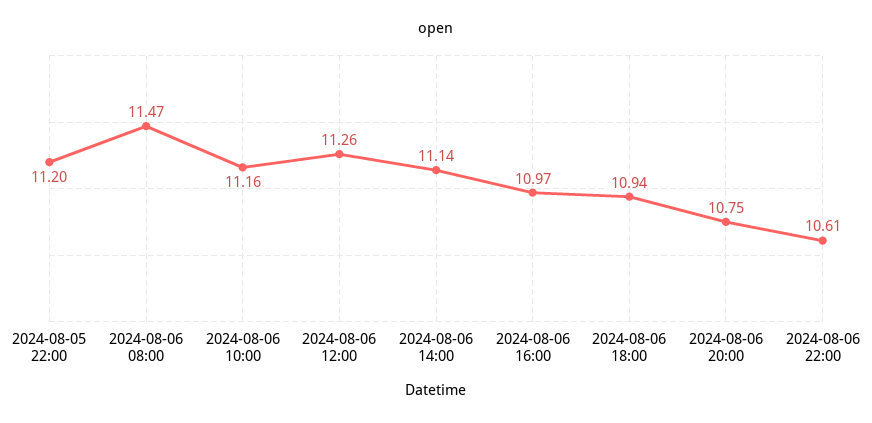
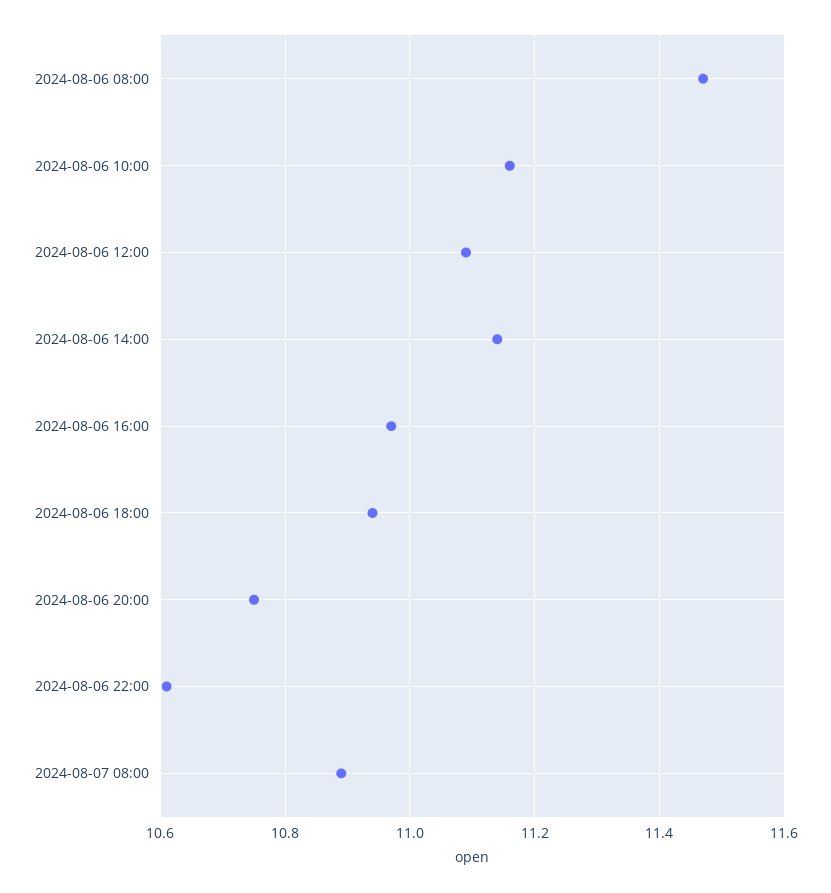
2024-08-05 22:00: 11.2 -> none
2024-08-06 12:00: 11.26 -> 11.1
2024-08-07 08:00: none -> 10.9

